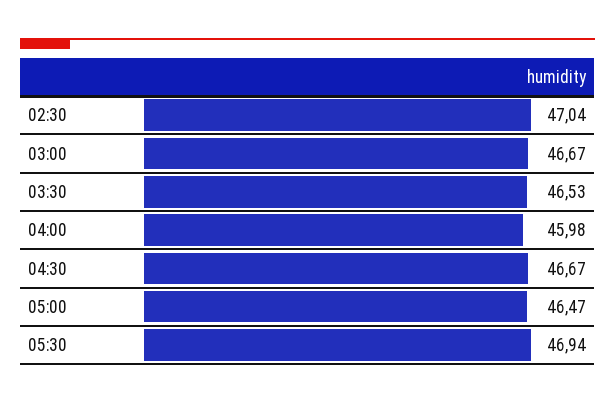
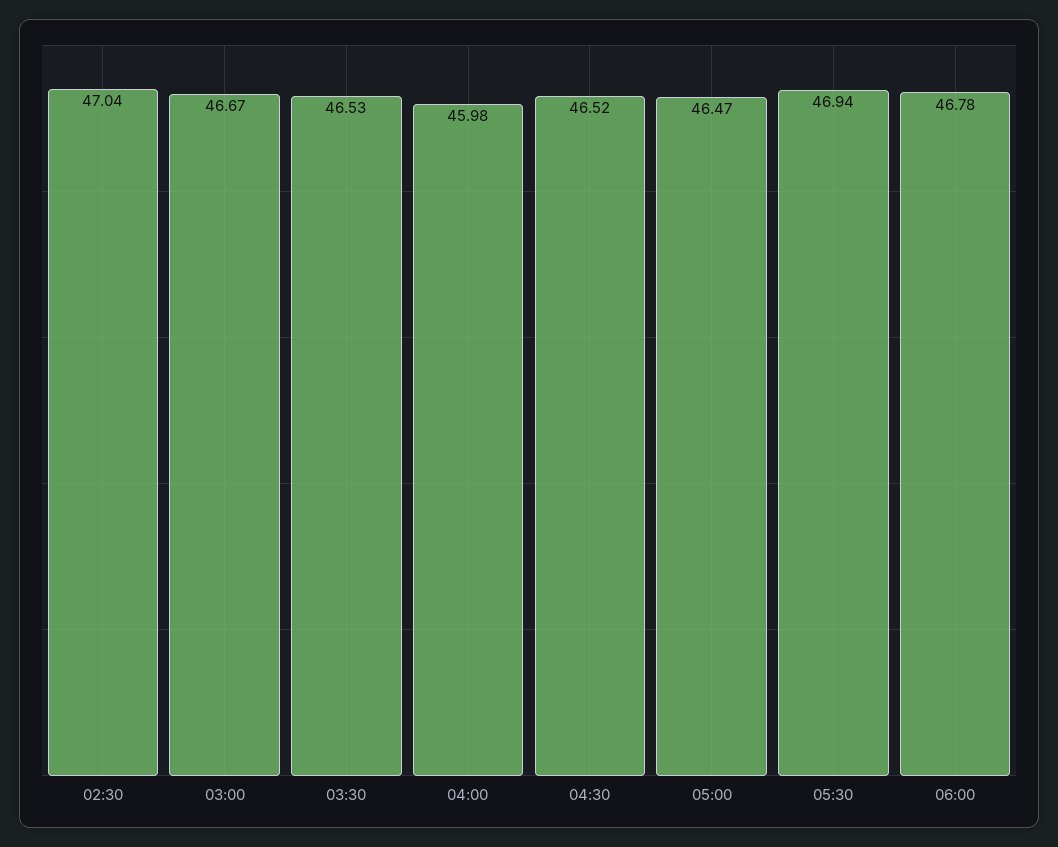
04:30: 46.67 -> 46.52
06:00: none -> 46.78

